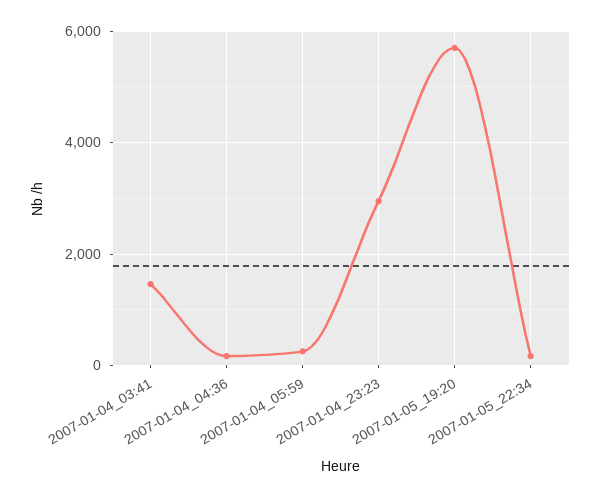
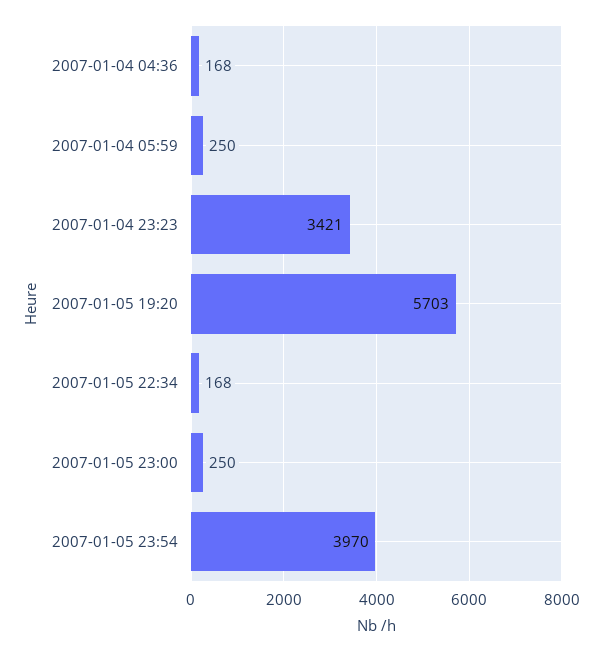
2007-01-04_03:41: 1400 -> none
2007-01-04_23:23: 3000 -> 3421
2007-01-05 23:00: none -> 250
2007-01-05 23:54: none -> 3970

